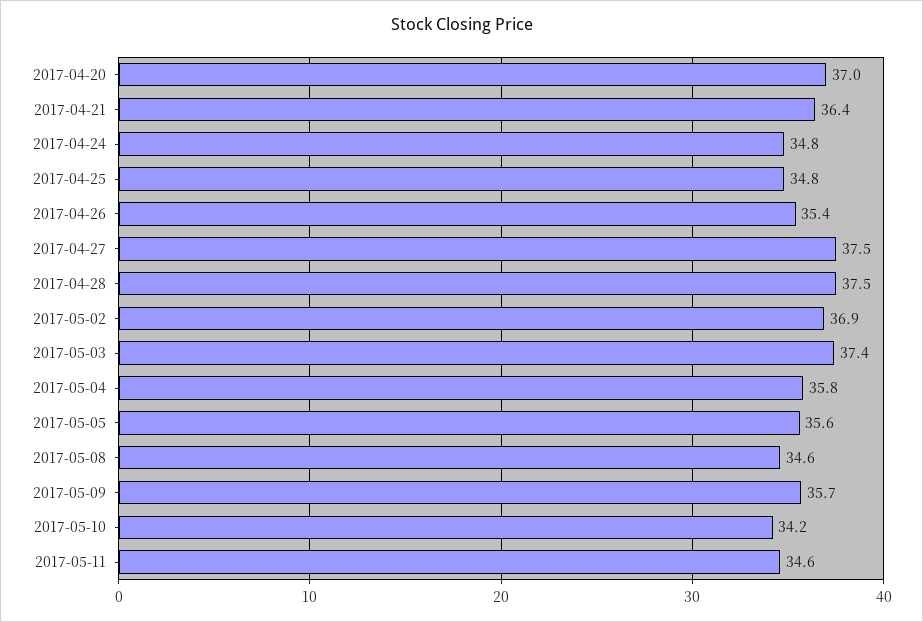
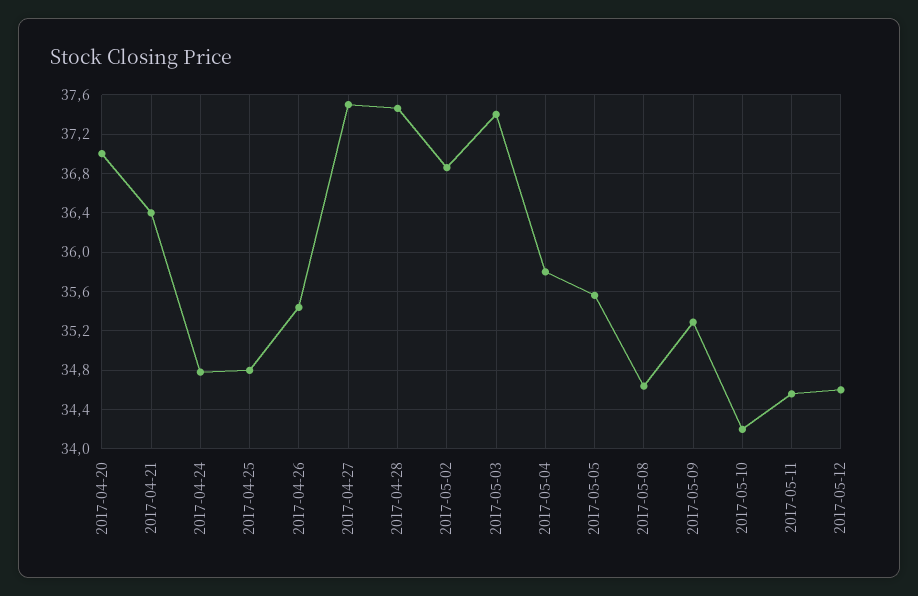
2017-05-09: 35.7 -> 35.3
2017-05-12: none -> 34.6

